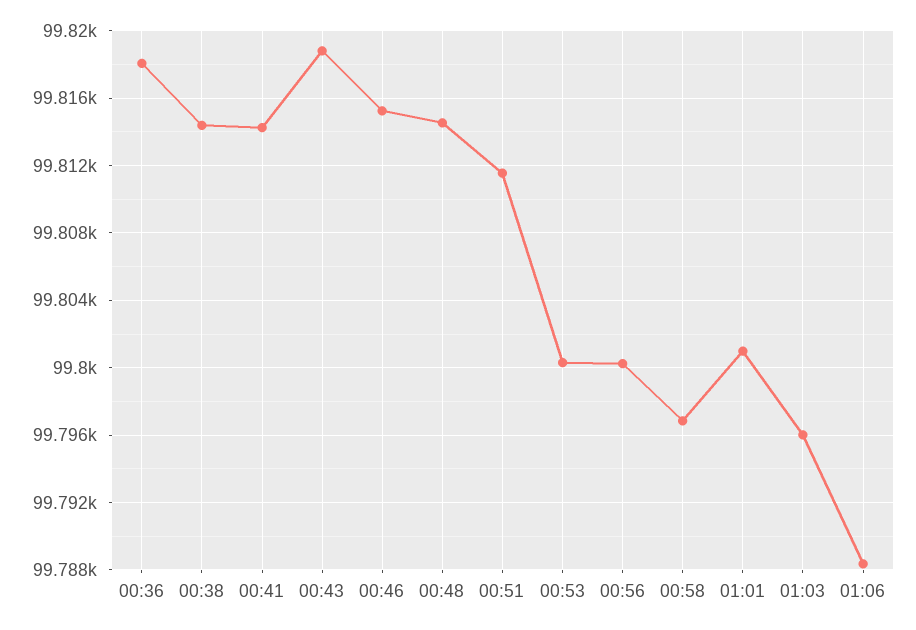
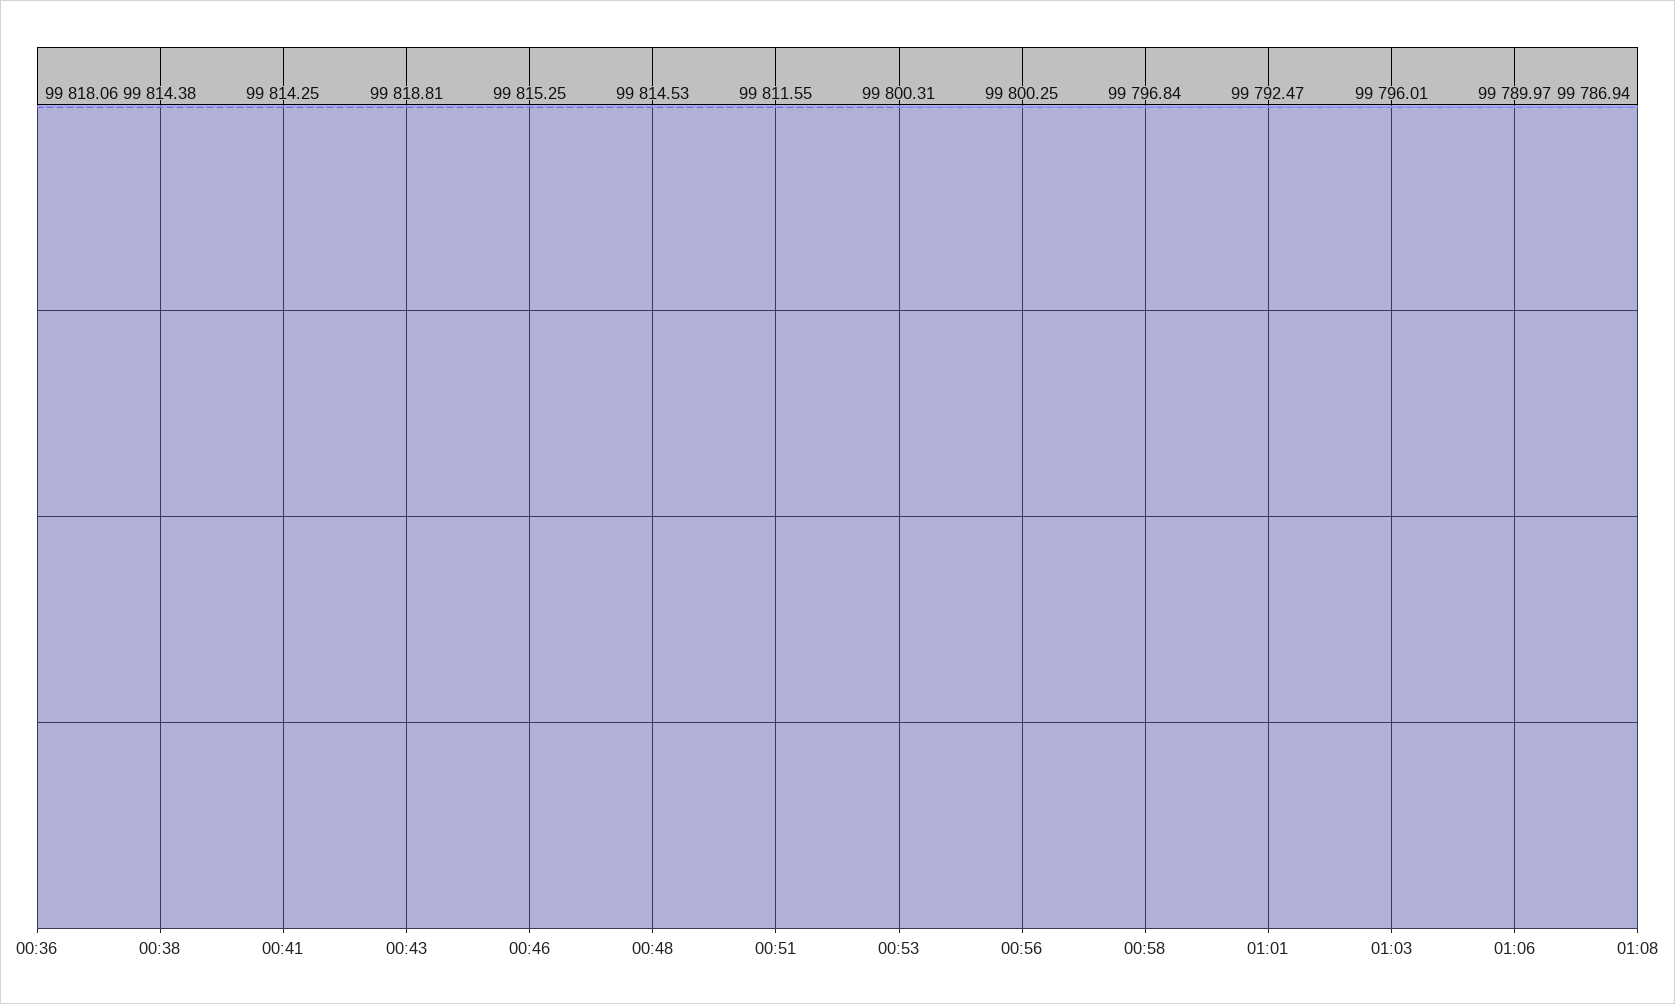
01:01: 99801 -> 99792.47
01:06: 99788.5 -> 99789.97
01:08: none -> 99786.94

